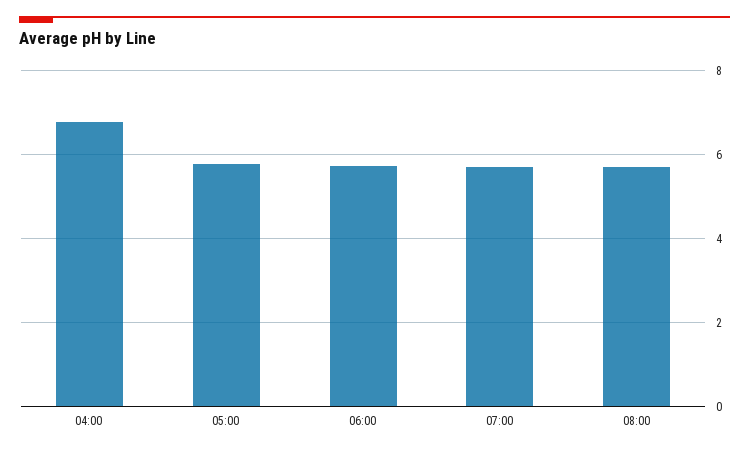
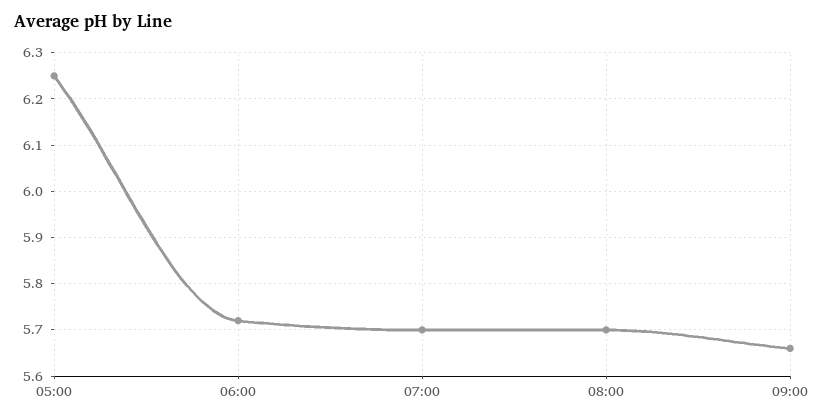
04:00: 6.8 -> none
05:00: 5.8 -> 6.25
09:00: none -> 5.65

